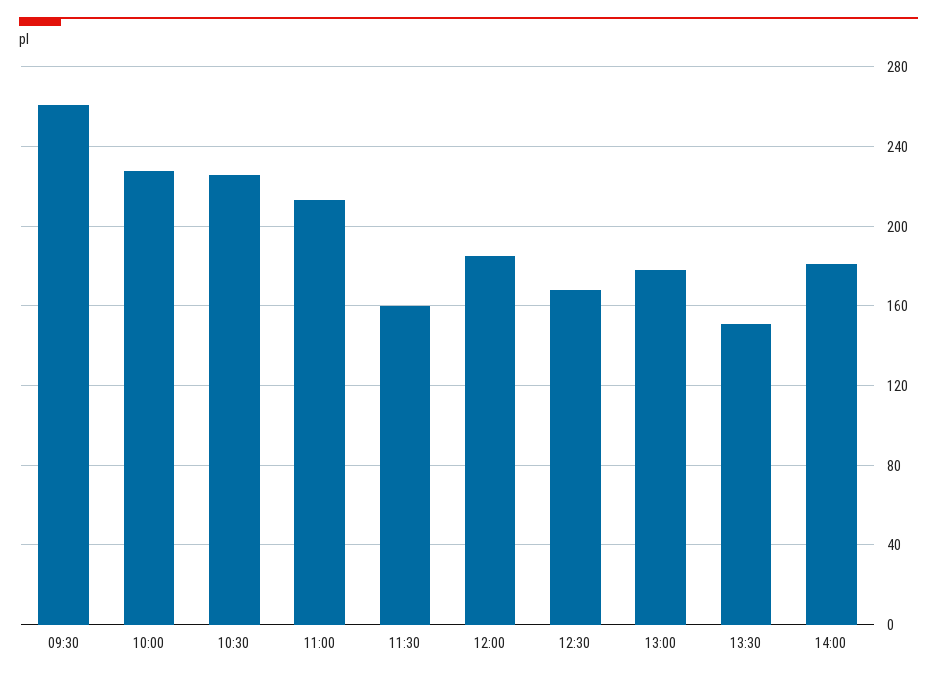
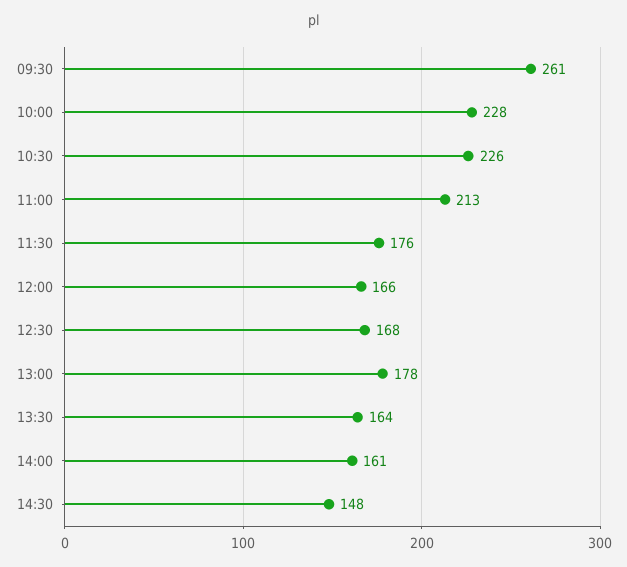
11:30: 160 -> 176
12:00: 185 -> 166
13:30: 150 -> 164
14:00: 180 -> 161
14:30: none -> 148

